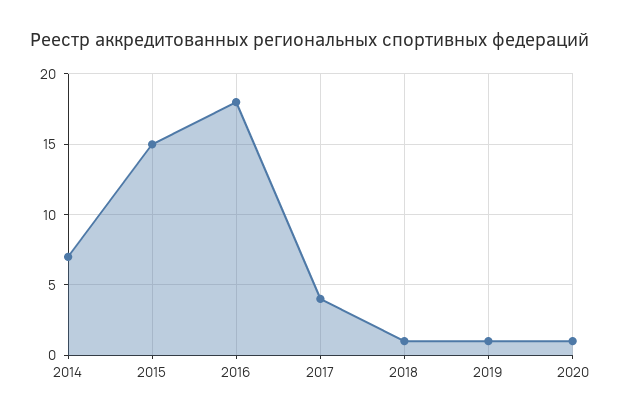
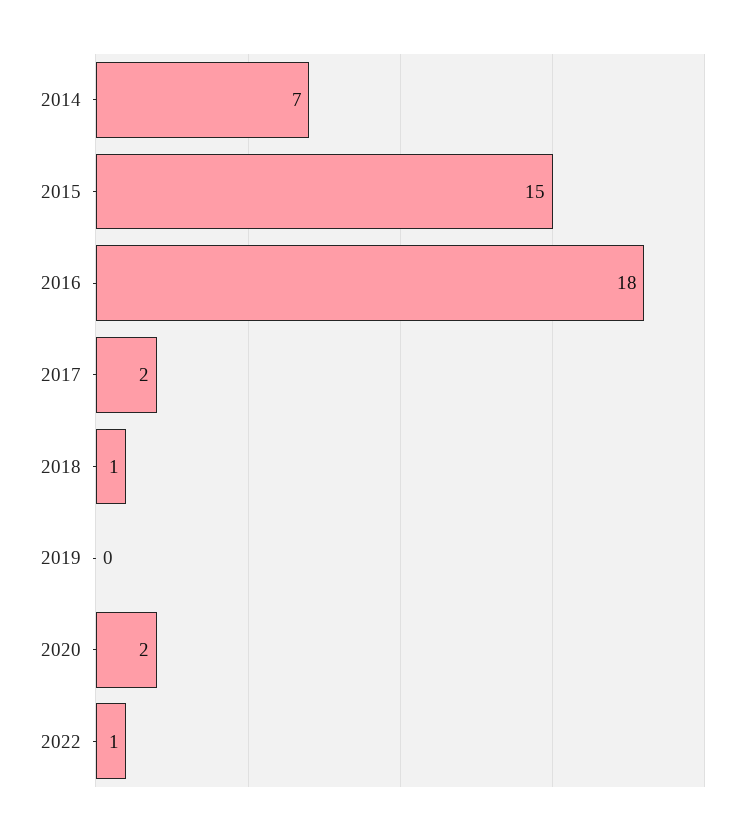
2017: 4 -> 2
2019: 1 -> 0
2020: 1 -> 2
2022: none -> 1

